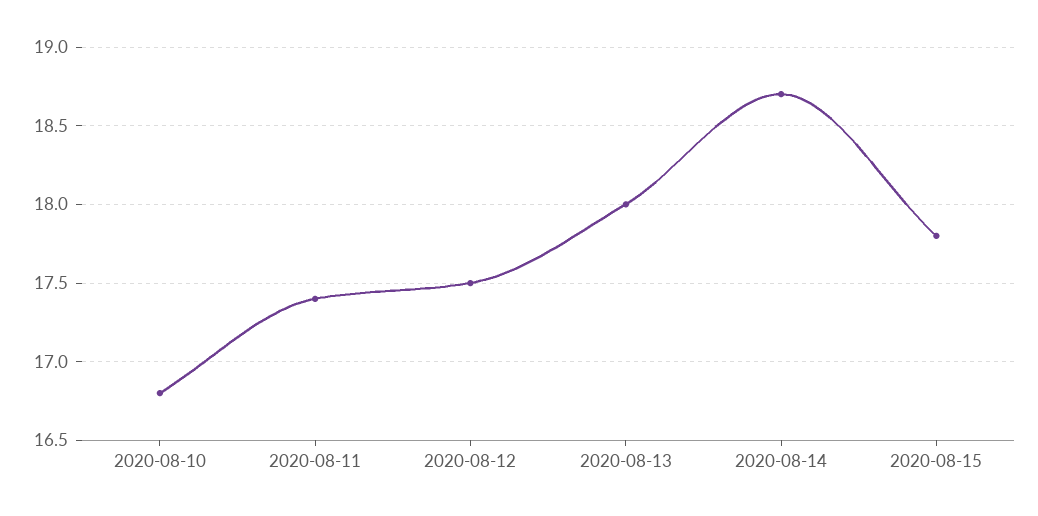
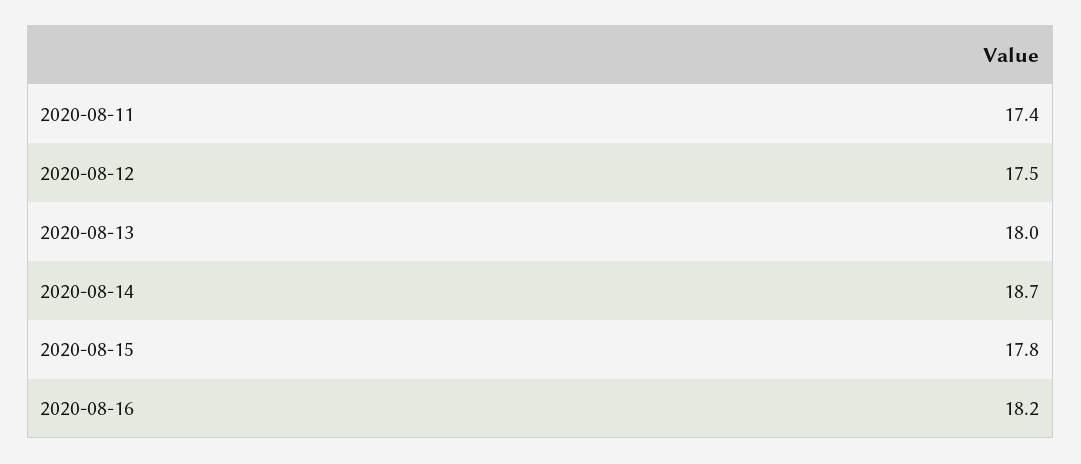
2020-08-10: 16.8 -> none
2020-08-16: none -> 18.2

